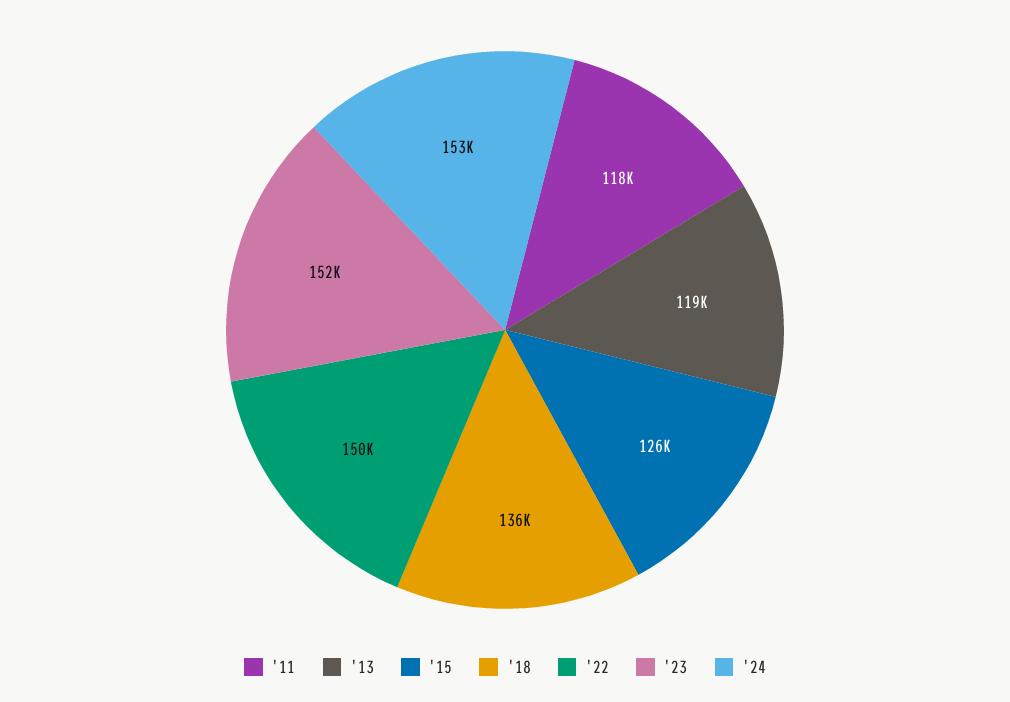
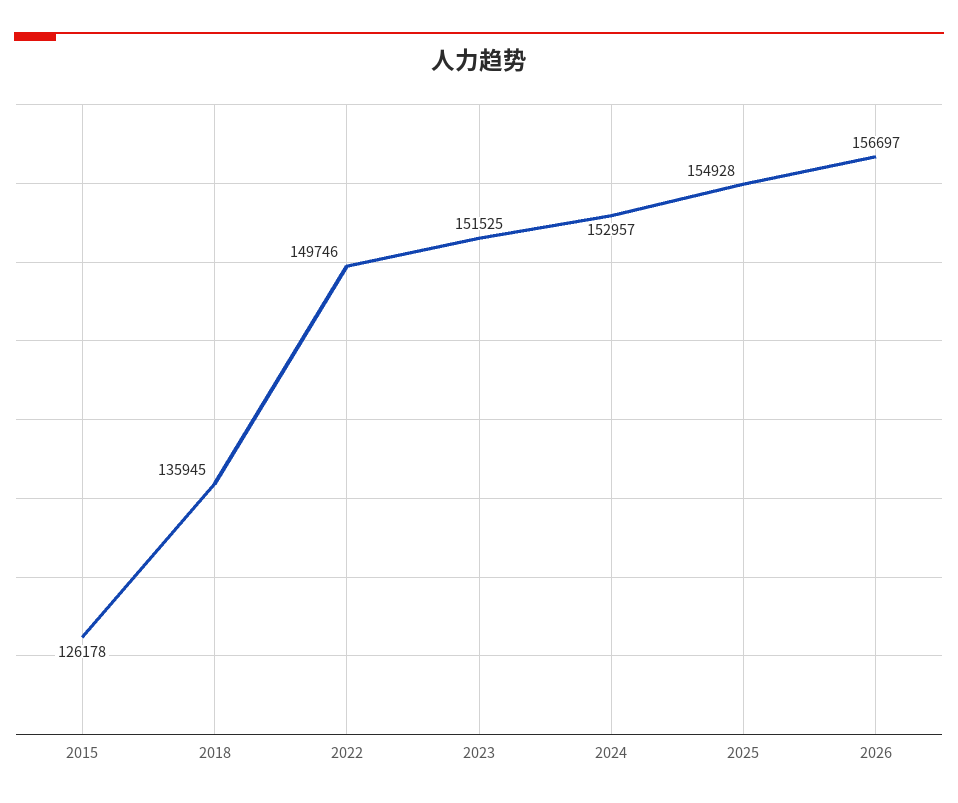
'11: 118000 -> none
'13: 119000 -> none
2025: none -> 154928
2026: none -> 156697

